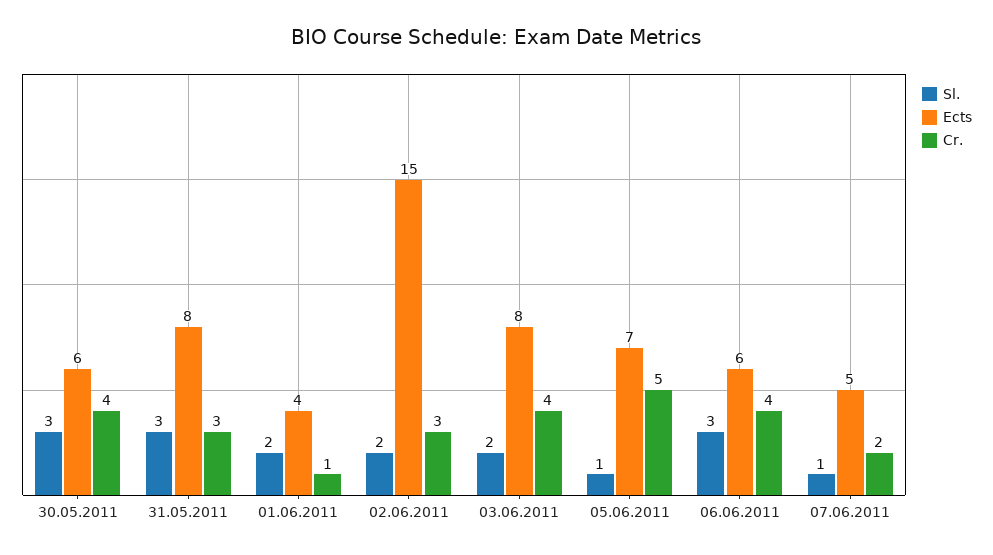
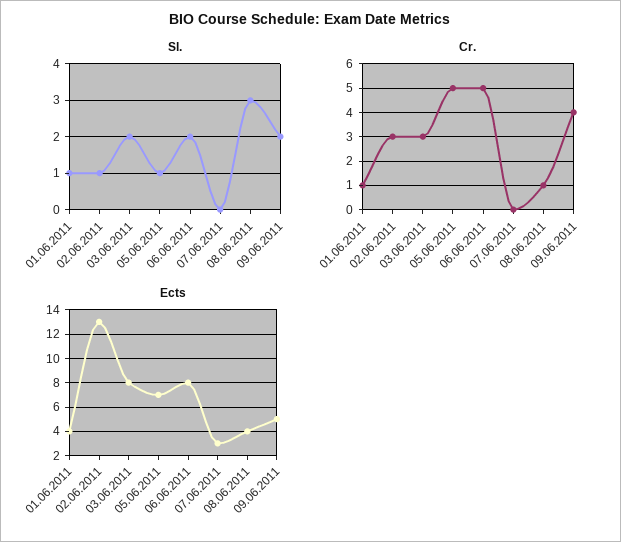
Sl., 30.05.2011: 3 -> none
Ects, 30.05.2011: 6 -> none
Cr., 30.05.2011: 4 -> none
Sl., 31.05.2011: 3 -> none
Ects, 31.05.2011: 8 -> none
Cr., 31.05.2011: 3 -> none
Sl., 01.06.2011: 2 -> 1
Sl., 02.06.2011: 2 -> 1
Ects, 02.06.2011: 15 -> 13
Cr., 03.06.2011: 4 -> 3
Sl., 06.06.2011: 3 -> 2
Ects, 06.06.2011: 6 -> 8
Cr., 06.06.2011: 4 -> 5
Sl., 07.06.2011: 1 -> 0
Ects, 07.06.2011: 5 -> 3
Cr., 07.06.2011: 2 -> 0
Sl., 08.06.2011: none -> 3
Sl., 09.06.2011: none -> 2
Cr., 08.06.2011: none -> 1
Cr., 09.06.2011: none -> 4
Ects, 08.06.2011: none -> 4
Ects, 09.06.2011: none -> 5

